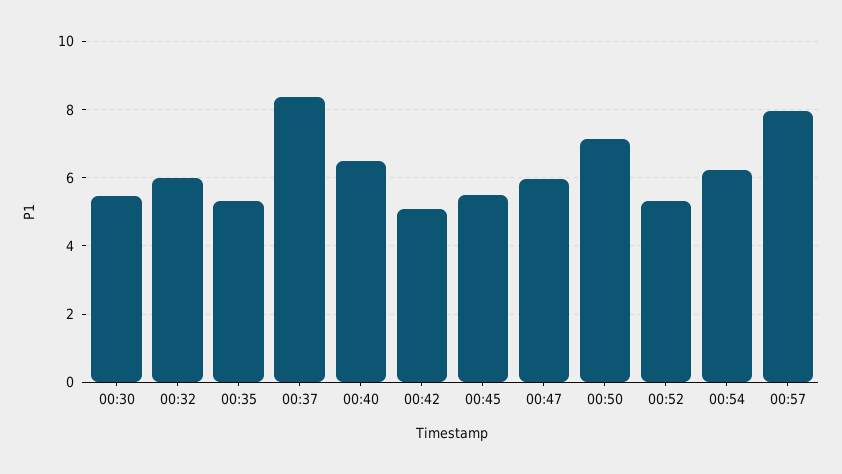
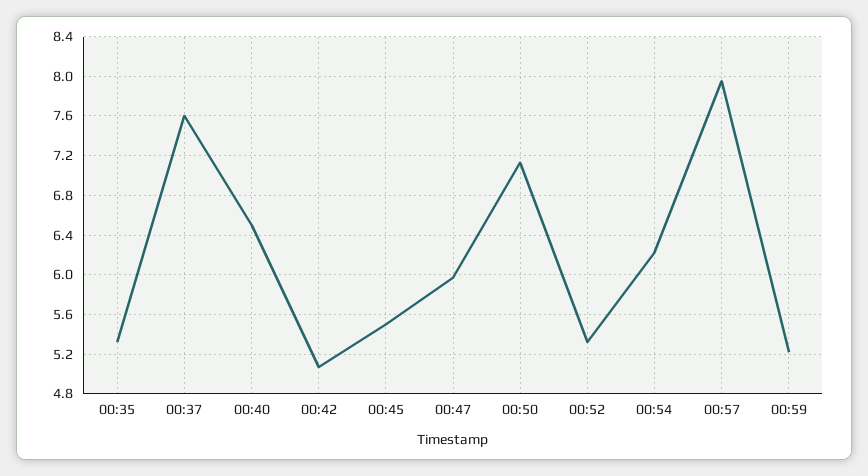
00:30: 5.4 -> none
00:32: 6 -> none
00:37: 8.4 -> 7.6
00:59: none -> 5.2

